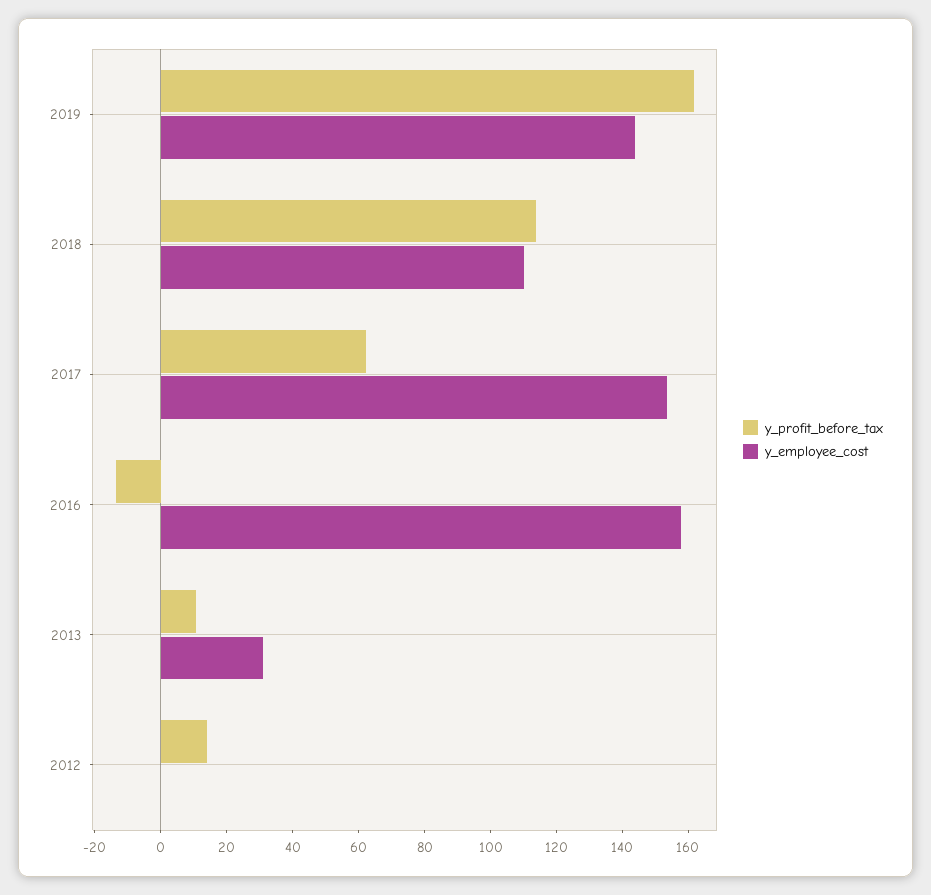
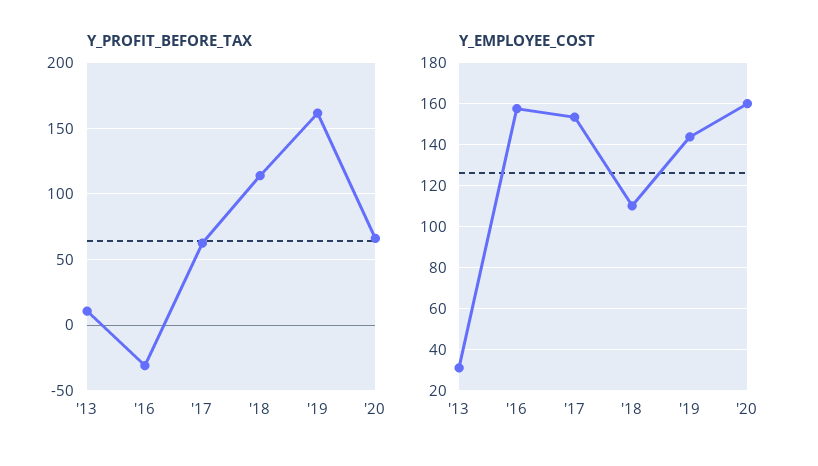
y_profit_before_tax, 2016: -15 -> -30
y_profit_before_tax, 2012: 15 -> none
y_employee_cost, 2012: 0 -> none
y_profit_before_tax, '20: none -> 65
y_employee_cost, '20: none -> 160

